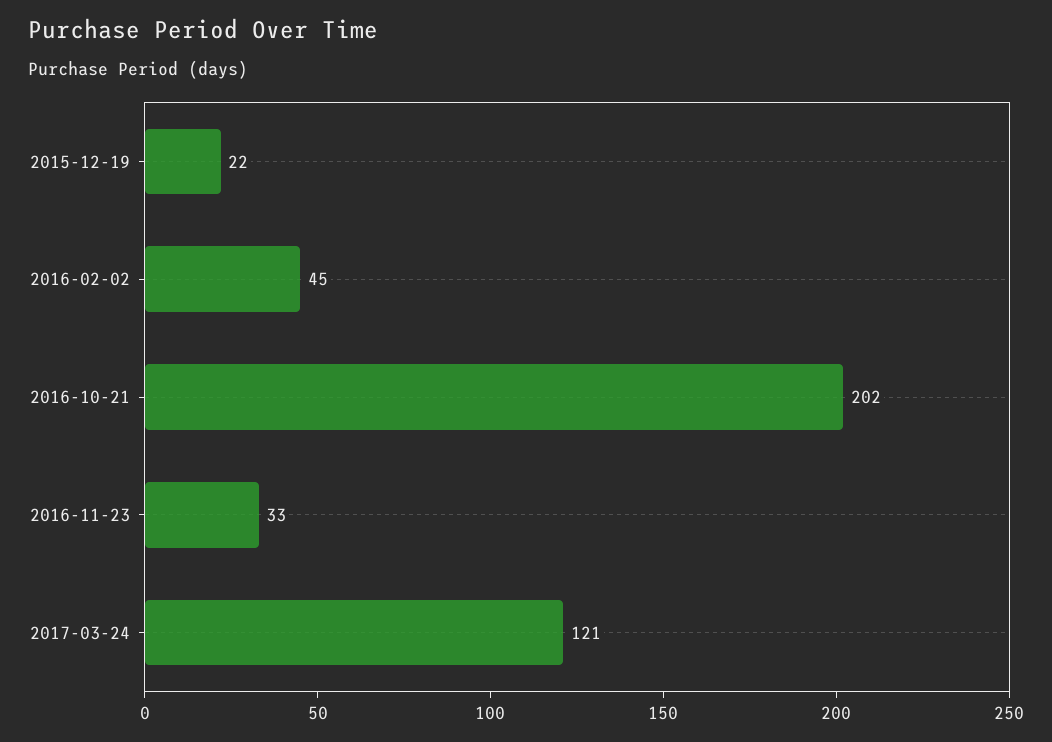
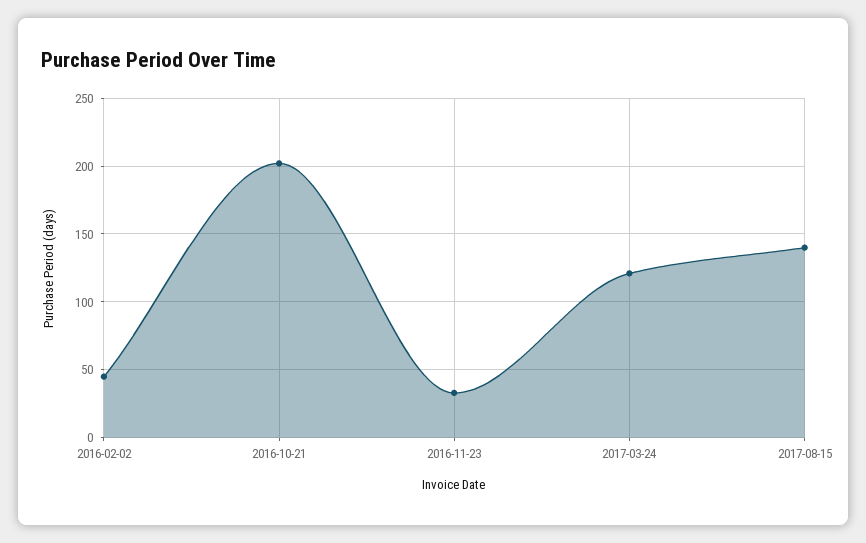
2015-12-19: 22 -> none
2017-08-15: none -> 140

